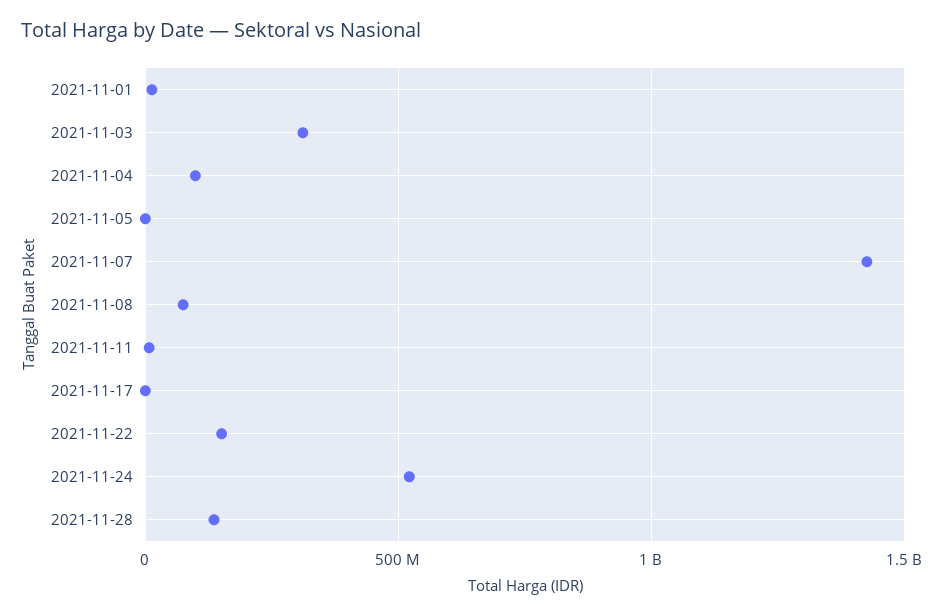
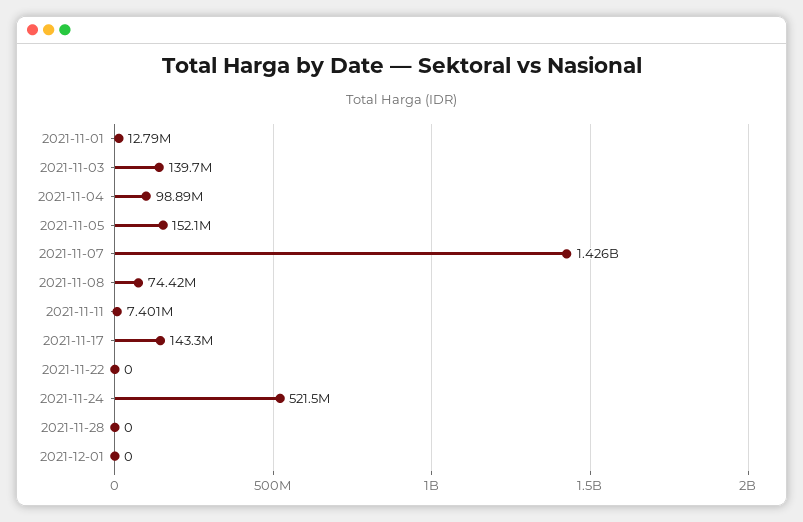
2021-11-03: 300000000 -> 139700000
2021-11-05: 0 -> 152100000
2021-11-17: 0 -> 143300000
2021-11-22: 150000000 -> 0
2021-11-28: 150000000 -> 0
2021-12-01: none -> 0

